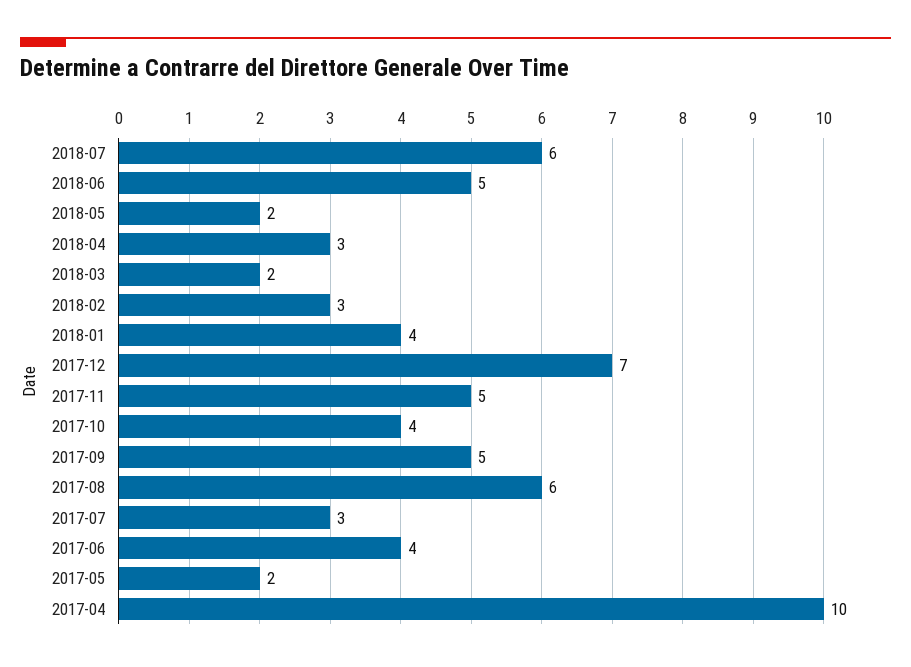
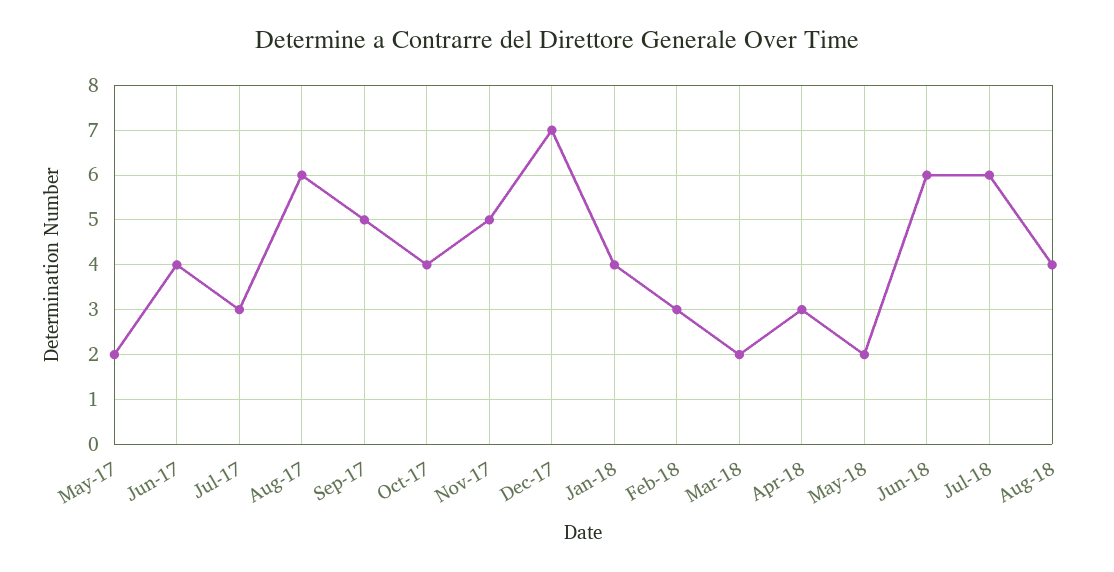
2018-06: 5 -> 6
2017-04: 10 -> none
Aug-18: none -> 4

